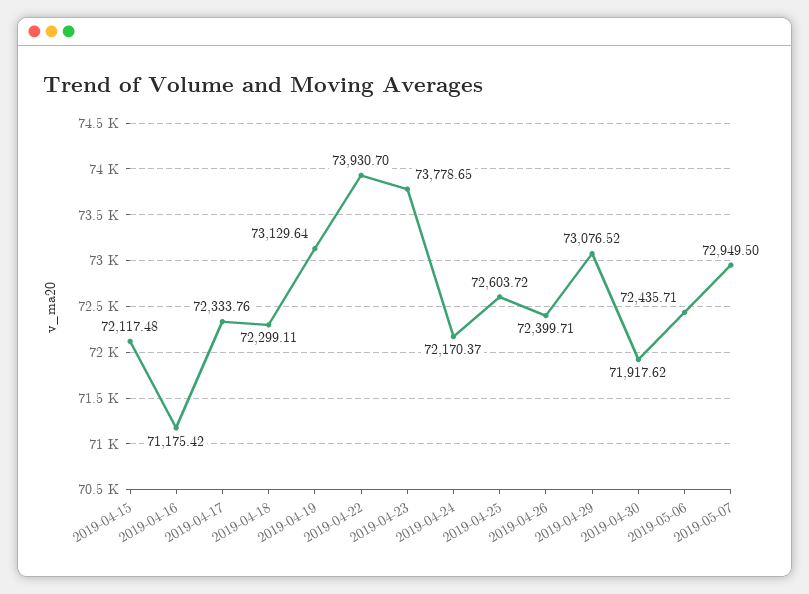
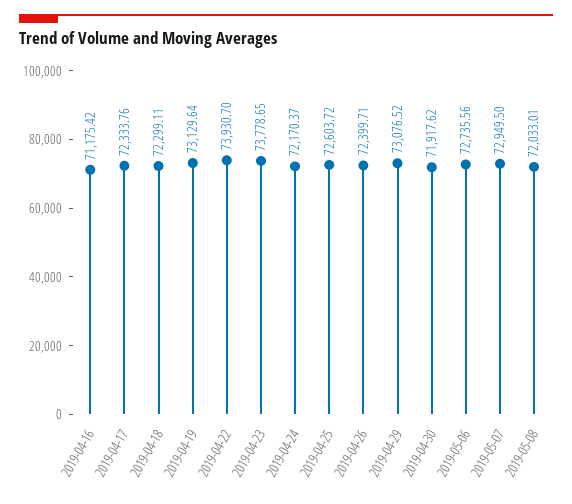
2019-04-15: 72117.48 -> none
2019-05-06: 72435.71 -> 72735.56
2019-05-08: none -> 72033.01

